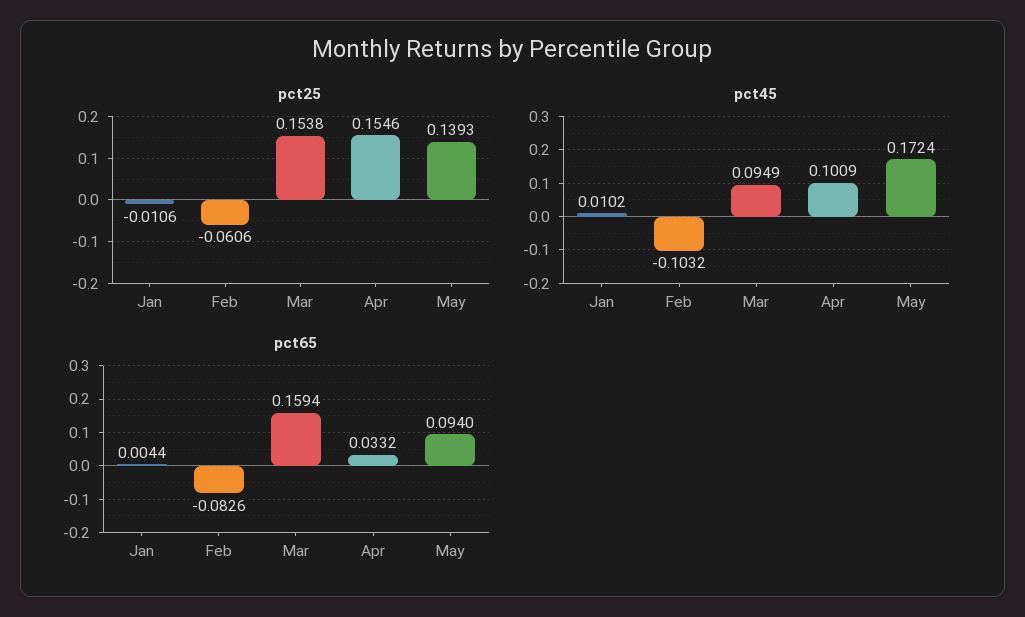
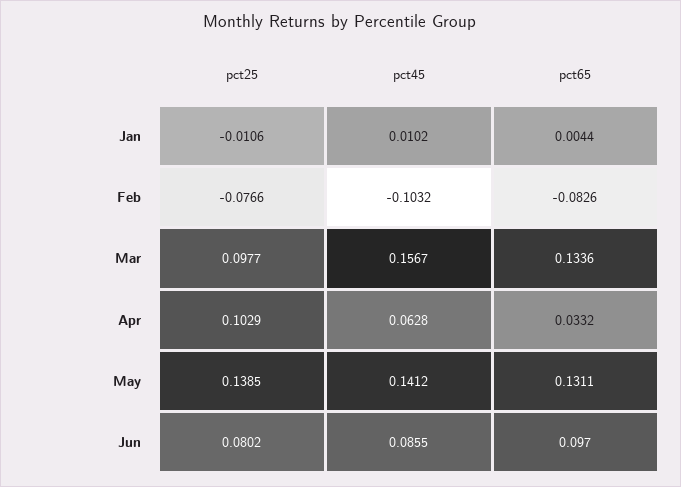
pct25, Feb: -0.0606 -> -0.0766
pct25, Mar: 0.1538 -> 0.0977
pct25, Apr: 0.1546 -> 0.1029
pct25, May: 0.1393 -> 0.1385
pct45, Mar: 0.0949 -> 0.1567
pct45, Apr: 0.1009 -> 0.0628
pct45, May: 0.1724 -> 0.1412
pct65, Mar: 0.1594 -> 0.1336
pct65, May: 0.094 -> 0.1311
pct25, Jun: none -> 0.0802
pct45, Jun: none -> 0.0855
pct65, Jun: none -> 0.097

